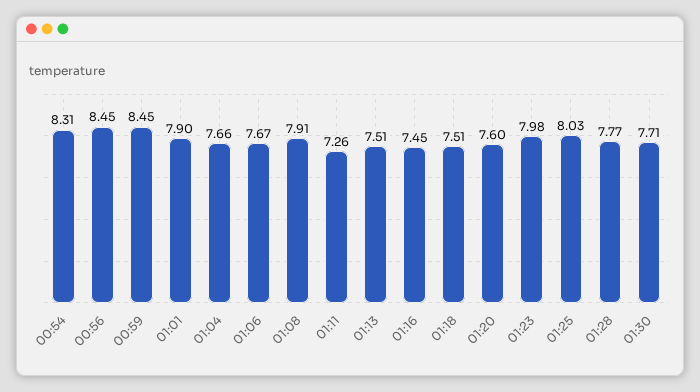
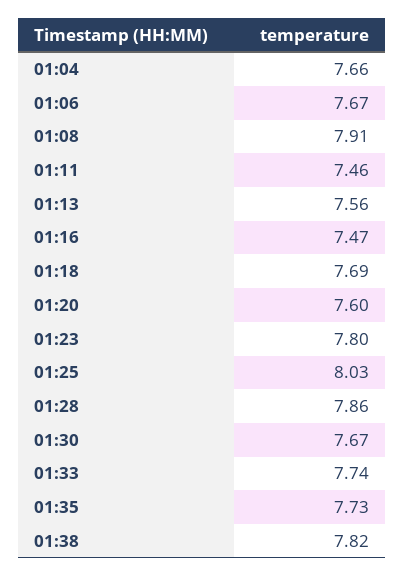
00:54: 8.31 -> none
00:56: 8.45 -> none
00:59: 8.45 -> none
01:01: 7.9 -> none
01:11: 7.26 -> 7.46
01:13: 7.51 -> 7.56
01:16: 7.45 -> 7.47
01:18: 7.51 -> 7.69
01:23: 7.98 -> 7.8
01:28: 7.77 -> 7.86
01:30: 7.71 -> 7.67
01:33: none -> 7.74
01:35: none -> 7.73
01:38: none -> 7.82

